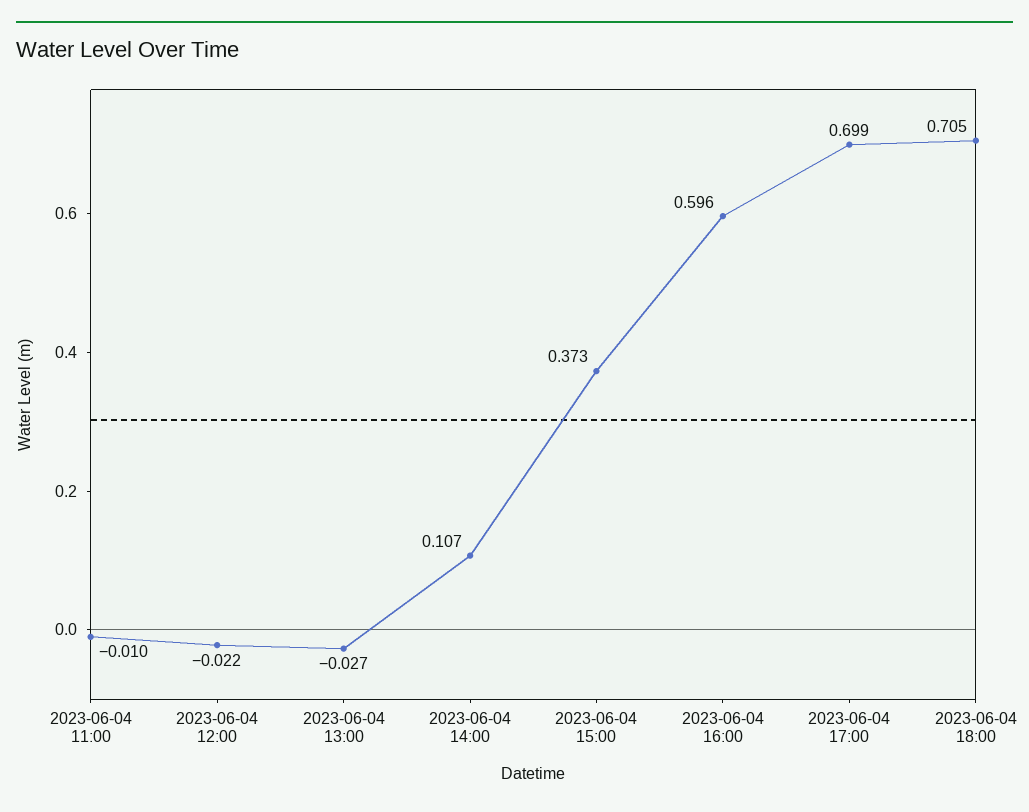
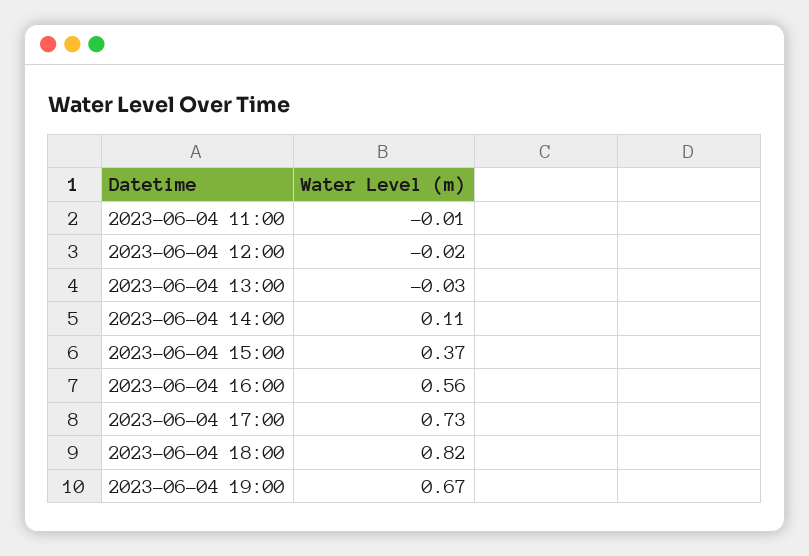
2023-06-04 16:00: 0.596 -> 0.56
2023-06-04 17:00: 0.699 -> 0.73
2023-06-04 18:00: 0.705 -> 0.82
2023-06-04 19:00: none -> 0.67

